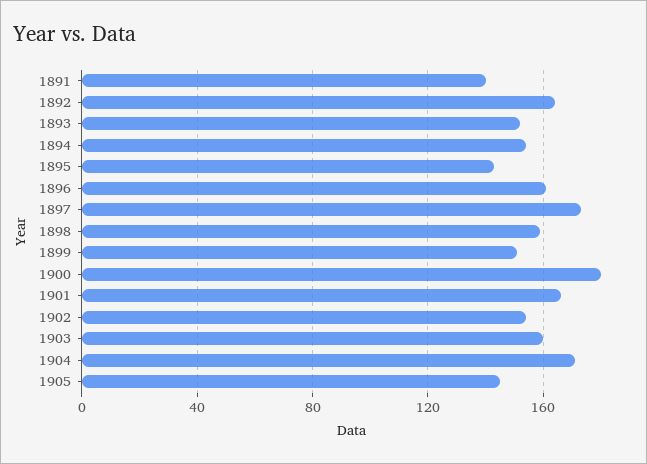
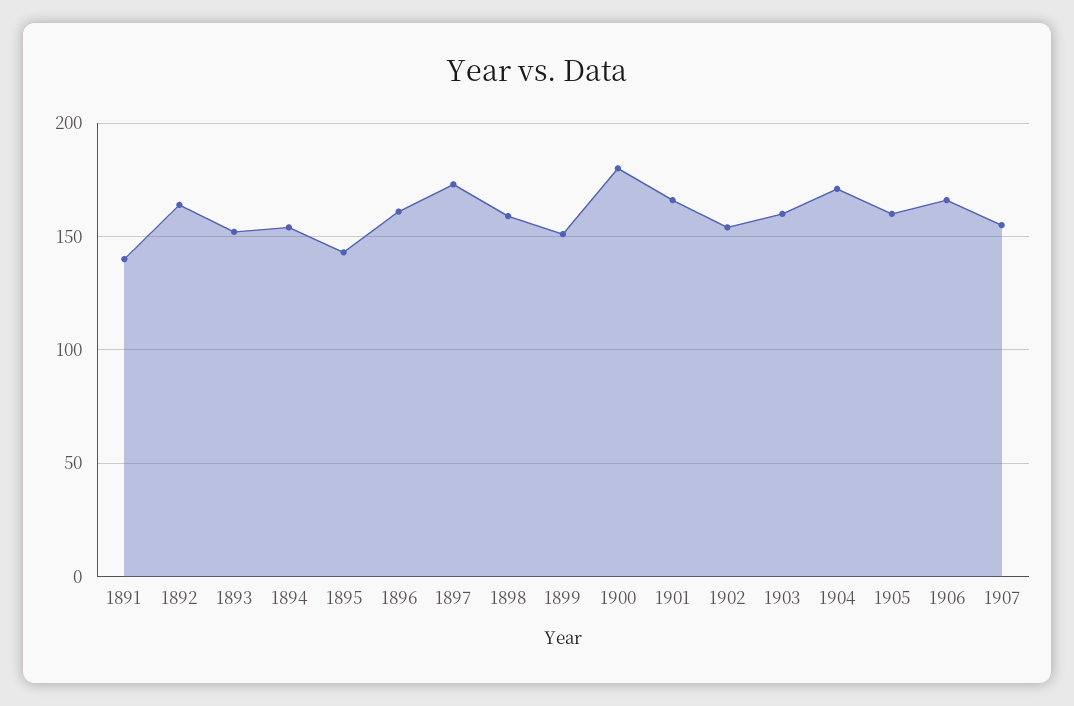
1905: 145 -> 160
1906: none -> 165
1907: none -> 155

